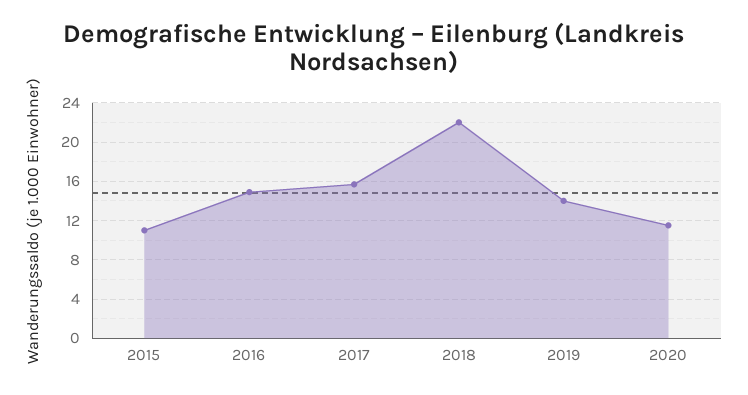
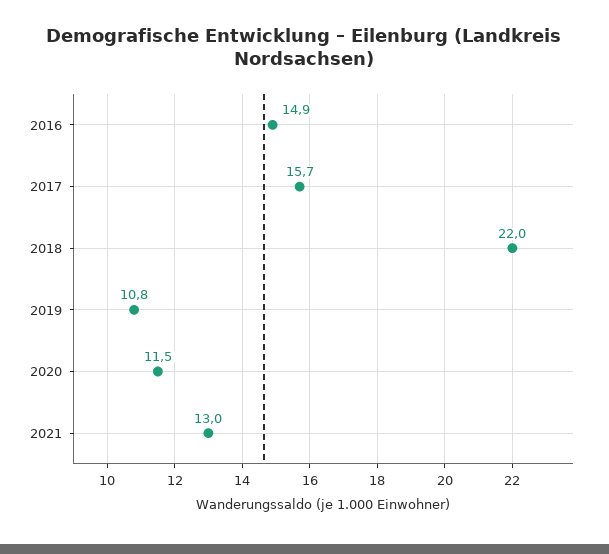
2015: 11 -> none
2019: 14 -> 10.8
2021: none -> 13

